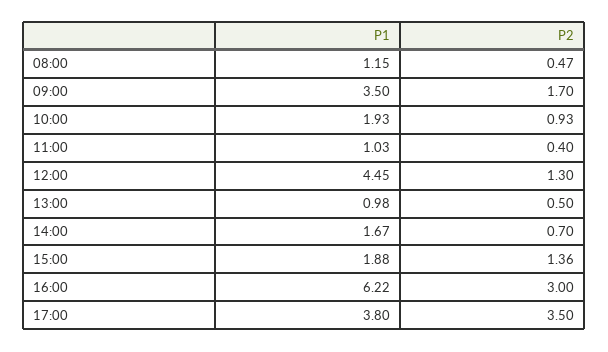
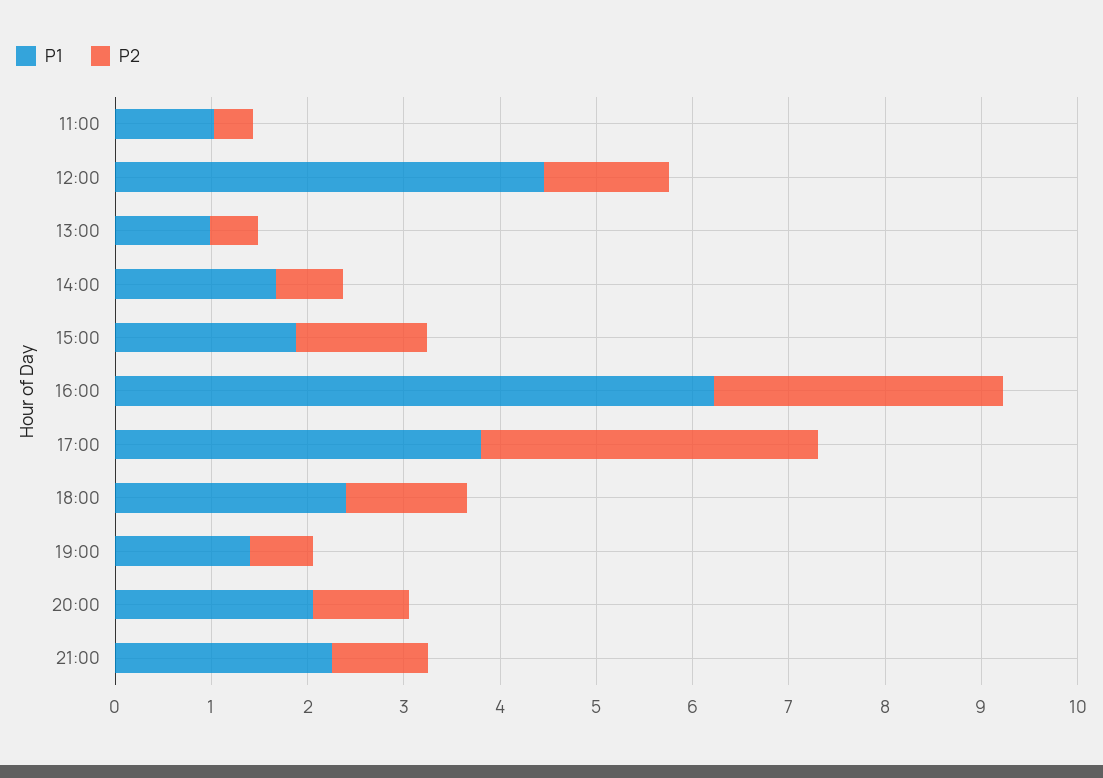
P1, 08:00: 1.15 -> none
P2, 08:00: 0.47 -> none
P1, 09:00: 3.5 -> none
P2, 09:00: 1.7 -> none
P1, 10:00: 1.93 -> none
P2, 10:00: 0.93 -> none
P1, 18:00: none -> 2.4
P2, 18:00: none -> 1.2
P1, 19:00: none -> 1.4
P2, 19:00: none -> 0.6
P1, 20:00: none -> 2
P2, 20:00: none -> 1
P1, 21:00: none -> 2.2
P2, 21:00: none -> 1

